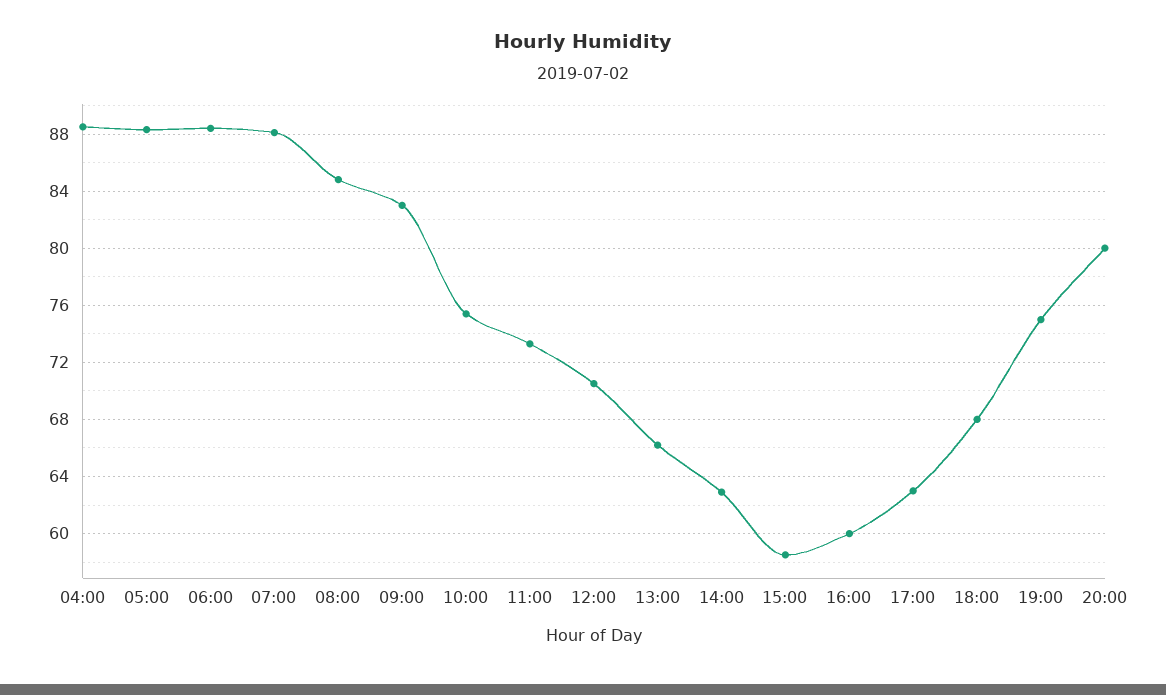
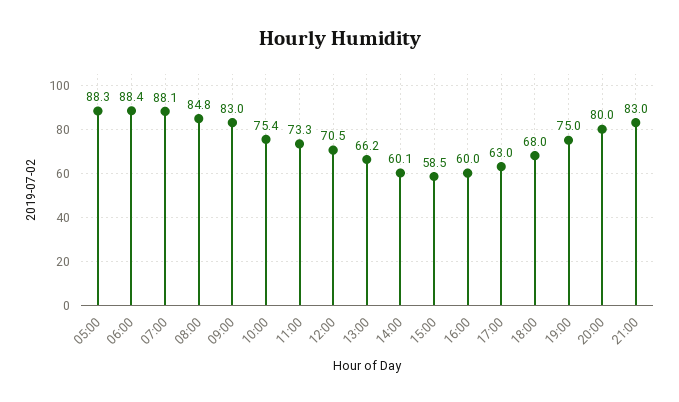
04:00: 88.5 -> none
14:00: 63 -> 60.1
21:00: none -> 83

